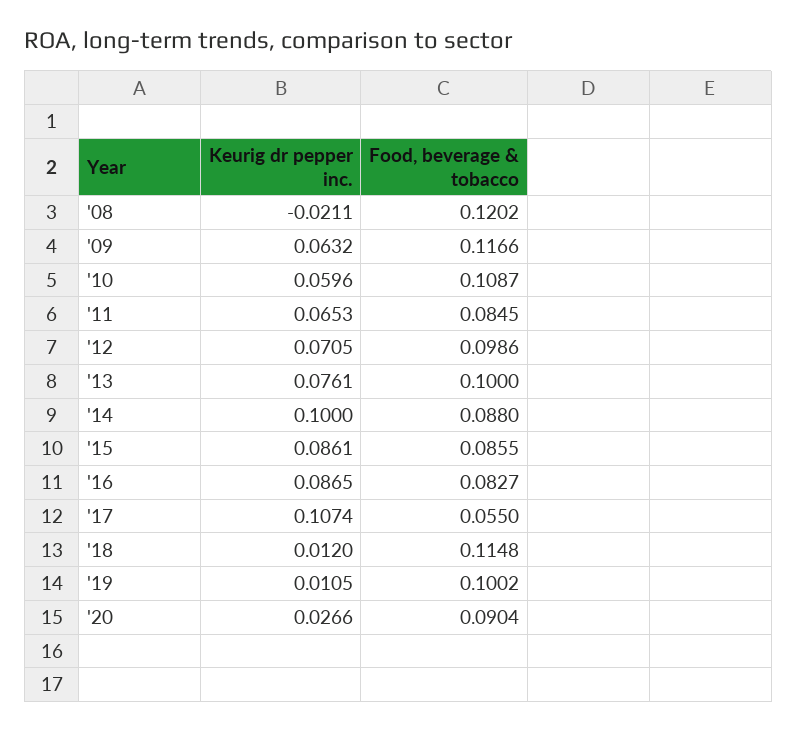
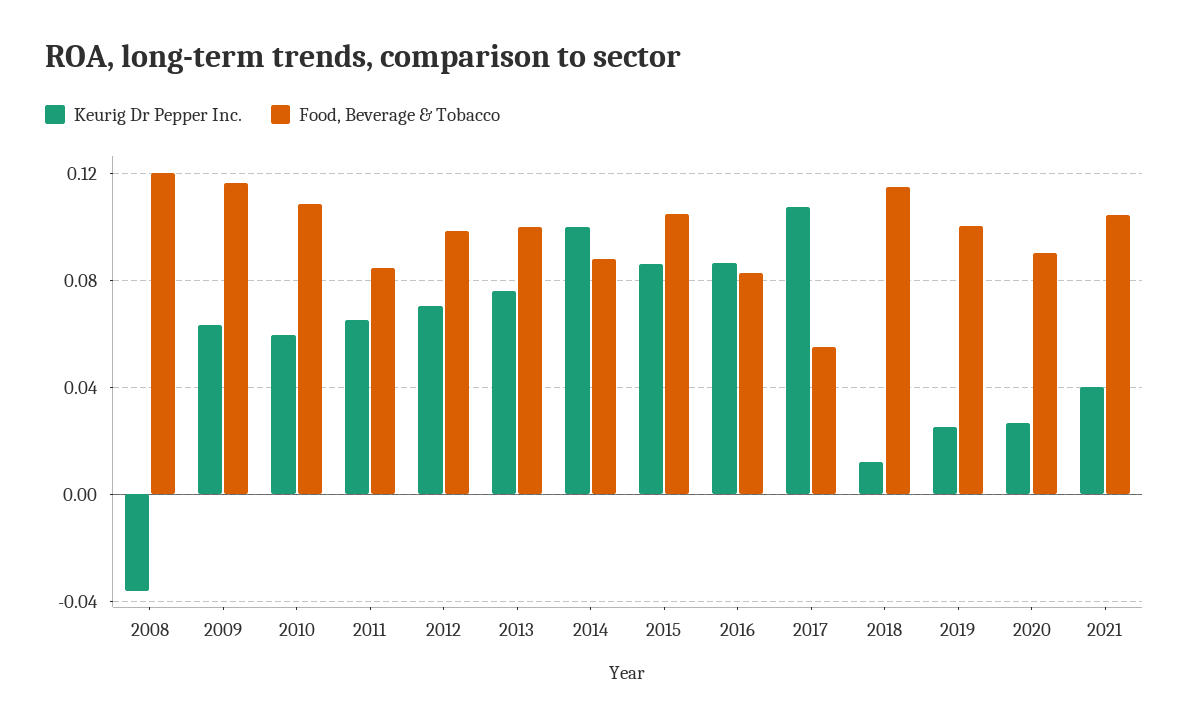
Keurig dr pepper inc., '08: -0.0211 -> -0.035
Food, beverage & tobacco, '15: 0.0855 -> 0.105
Keurig dr pepper inc., '19: 0.0105 -> 0.025
Keurig dr pepper inc., 2021: none -> 0.04
Food, beverage & tobacco, 2021: none -> 0.105

